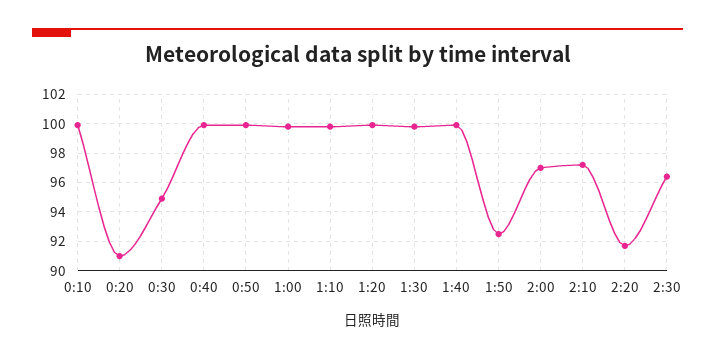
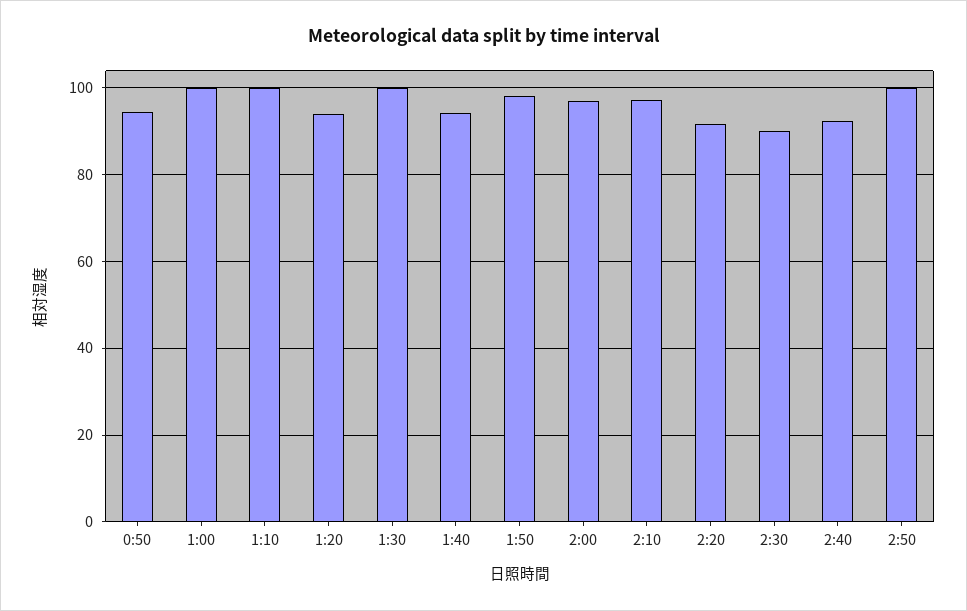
0:10: 100 -> none
0:20: 91 -> none
0:30: 95 -> none
0:40: 100 -> none
0:50: 100 -> 94
1:20: 100 -> 94
1:40: 100 -> 94
1:50: 92.5 -> 98
2:30: 96.5 -> 90
2:40: none -> 92
2:50: none -> 100

